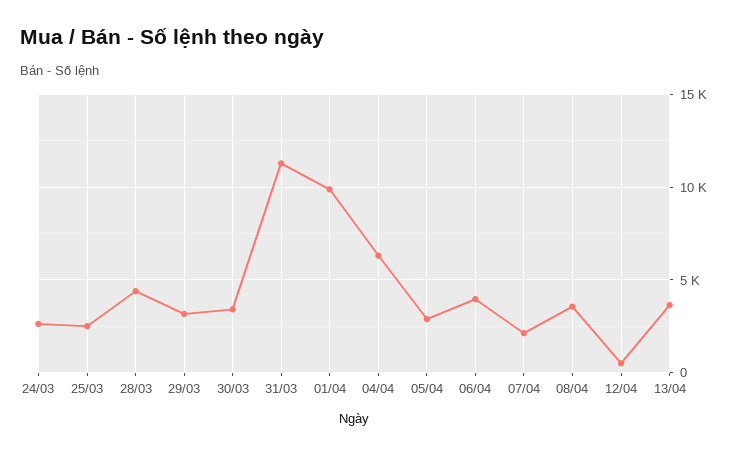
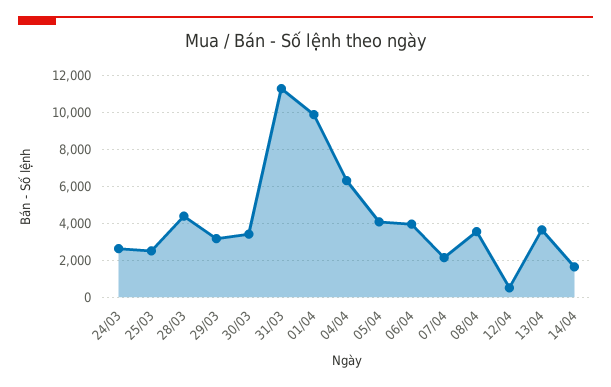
05/04: 3000 -> 4000
14/04: none -> 1500

